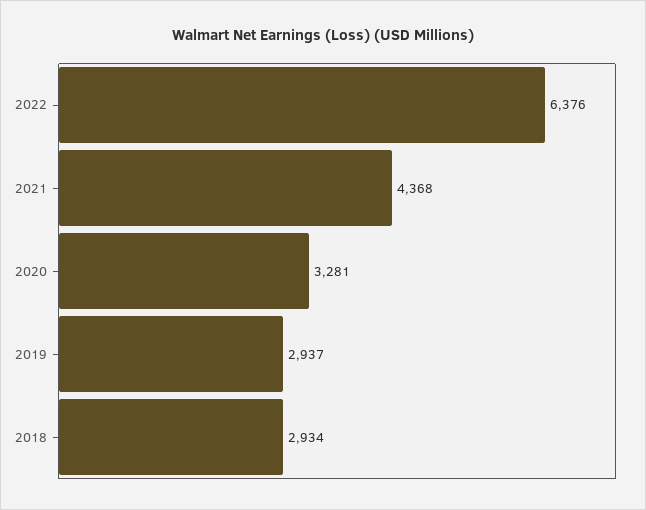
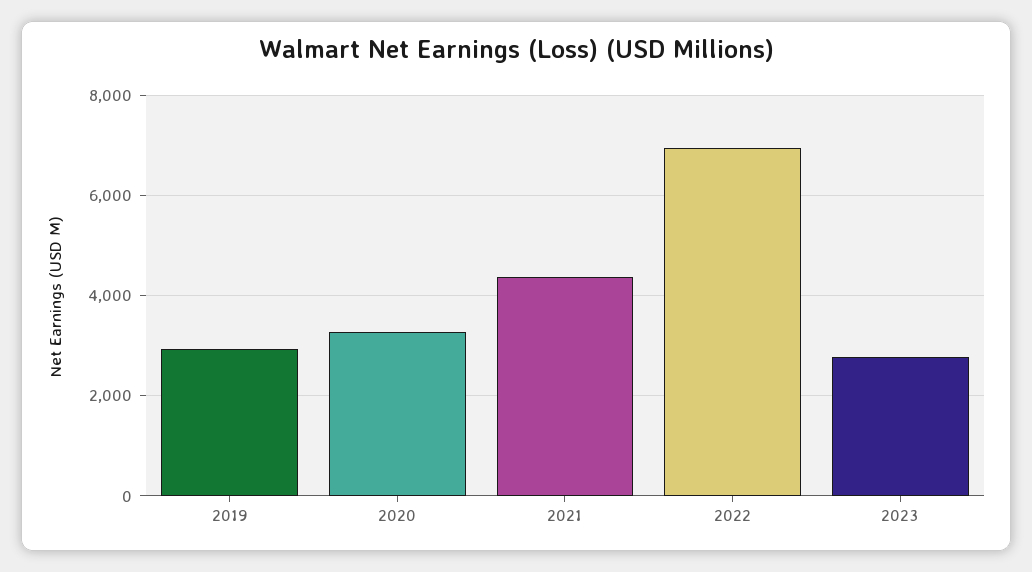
2022: 6376 -> 7000
2018: 2934 -> none
2023: none -> 2800

